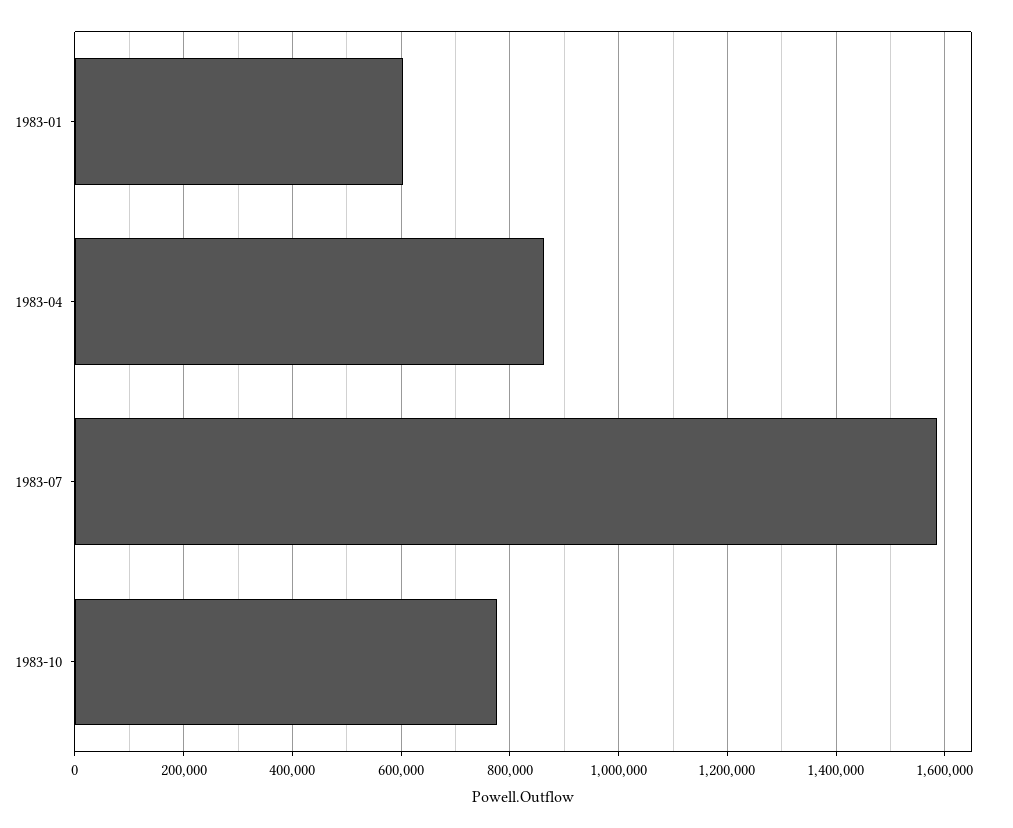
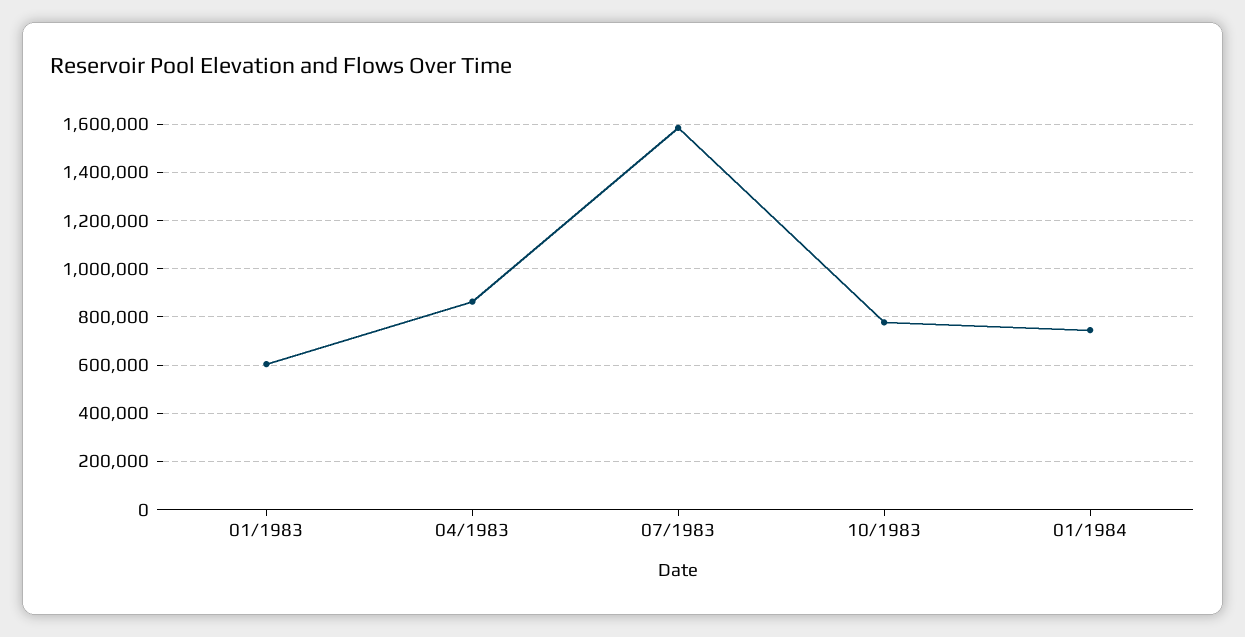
01/1984: none -> 750000

